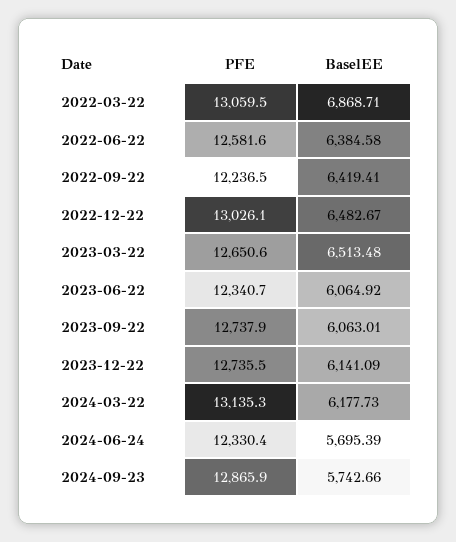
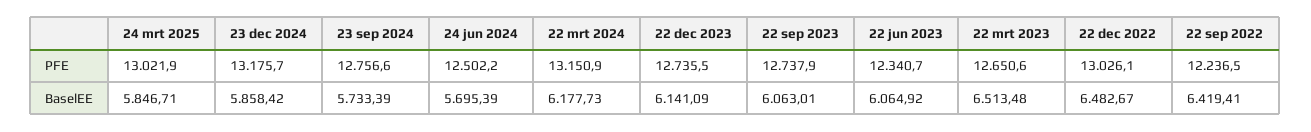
PFE, 2022-03-22: 13059.5 -> none
BaselEE, 2022-03-22: 6868.71 -> none
PFE, 2022-06-22: 12581.6 -> none
BaselEE, 2022-06-22: 6384.58 -> none
PFE, 2024-03-22: 13135.3 -> 13150.9
PFE, 2024-06-24: 12330.4 -> 12502.2
PFE, 2024-09-23: 12865.9 -> 12756.6
BaselEE, 2024-09-23: 5742.66 -> 5733.39
PFE, 24 mrt 2025: none -> 13021.9
PFE, 23 dec 2024: none -> 13175.7
BaselEE, 24 mrt 2025: none -> 5846.71
BaselEE, 23 dec 2024: none -> 5858.42

